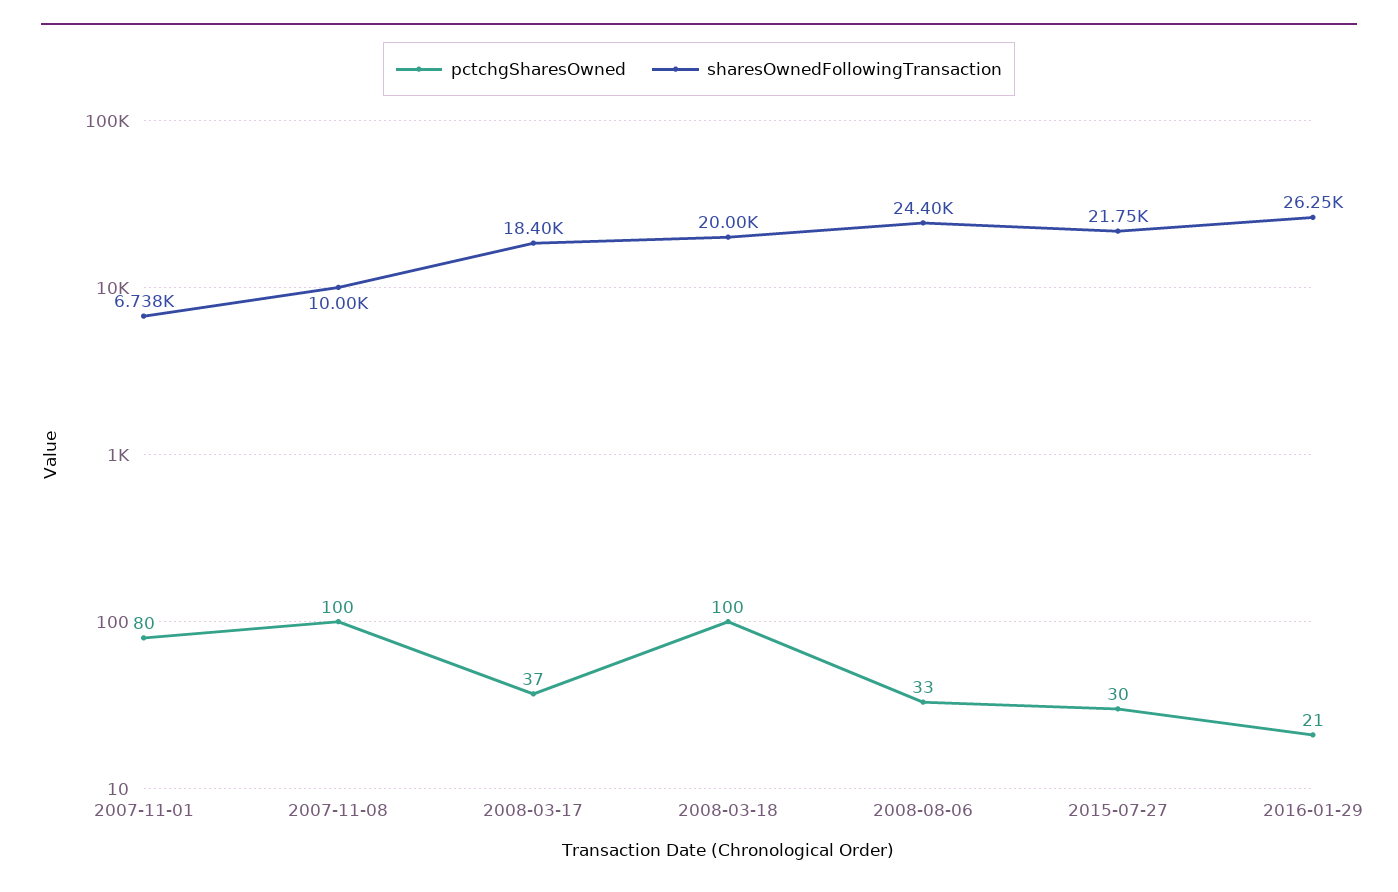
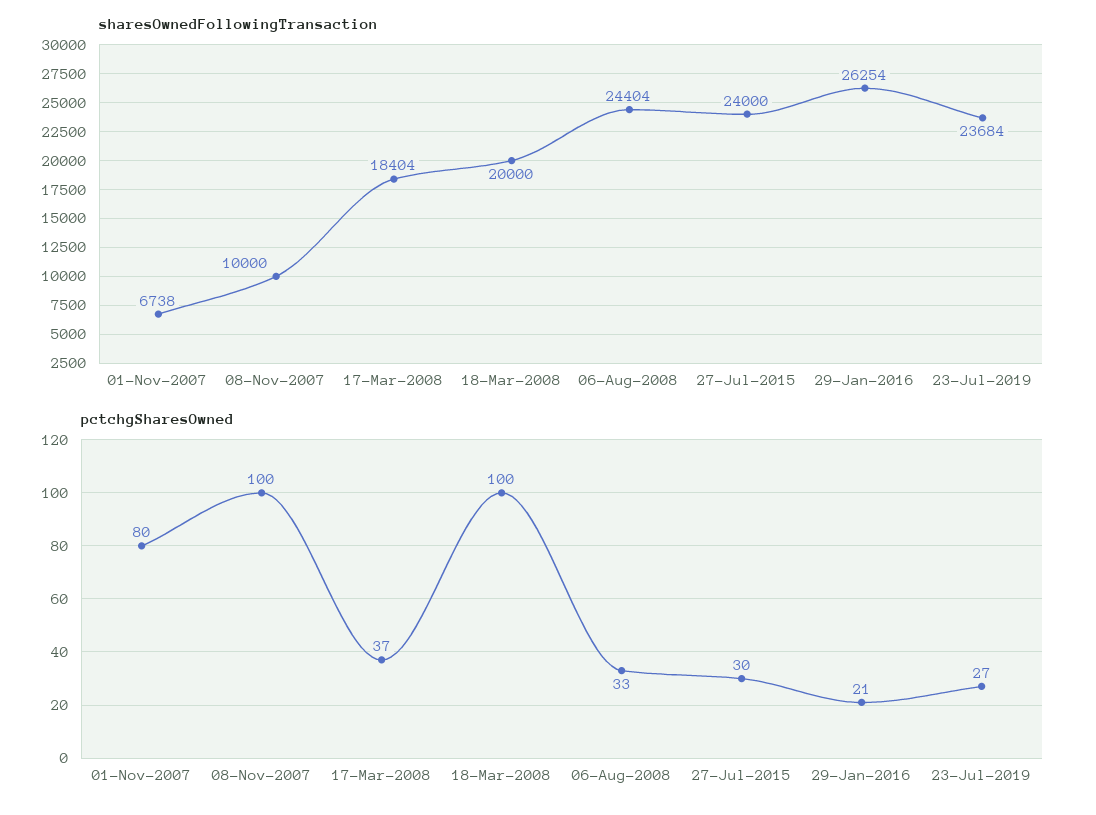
sharesOwnedFollowingTransaction, 2015-07-27: 21750 -> 24000
sharesOwnedFollowingTransaction, 23-Jul-2019: none -> 23684
pctchgSharesOwned, 23-Jul-2019: none -> 27

